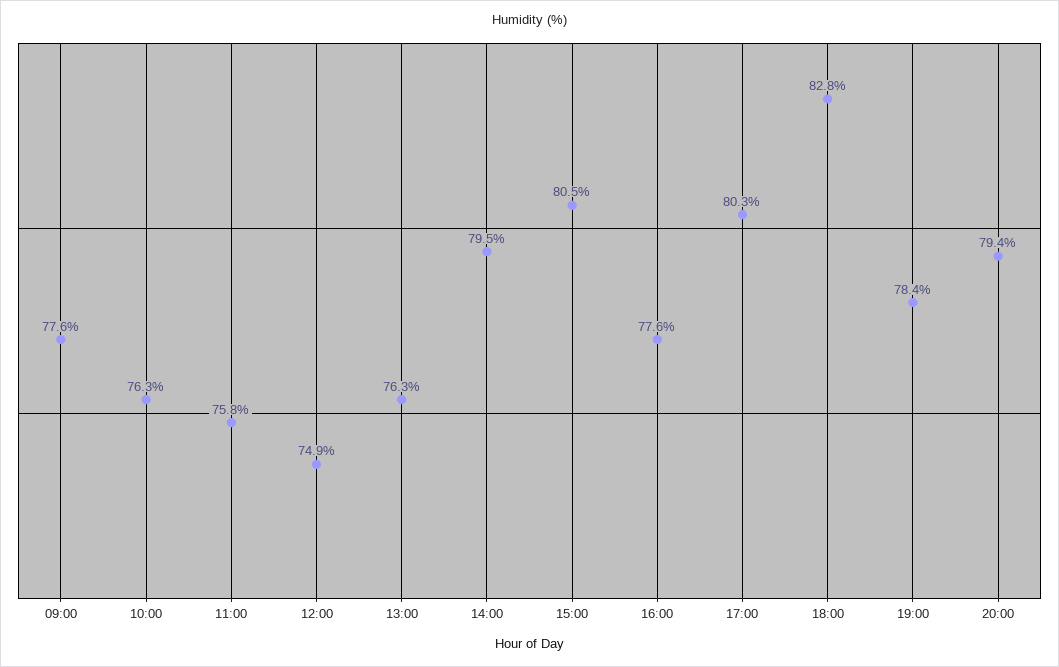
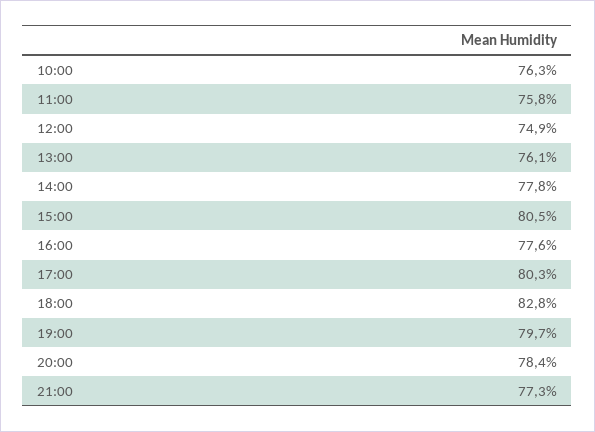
09:00: 77.6 -> none
13:00: 76.3 -> 76.1
14:00: 79.5 -> 77.8
19:00: 78.4 -> 79.7
20:00: 79.4 -> 78.4
21:00: none -> 77.3

